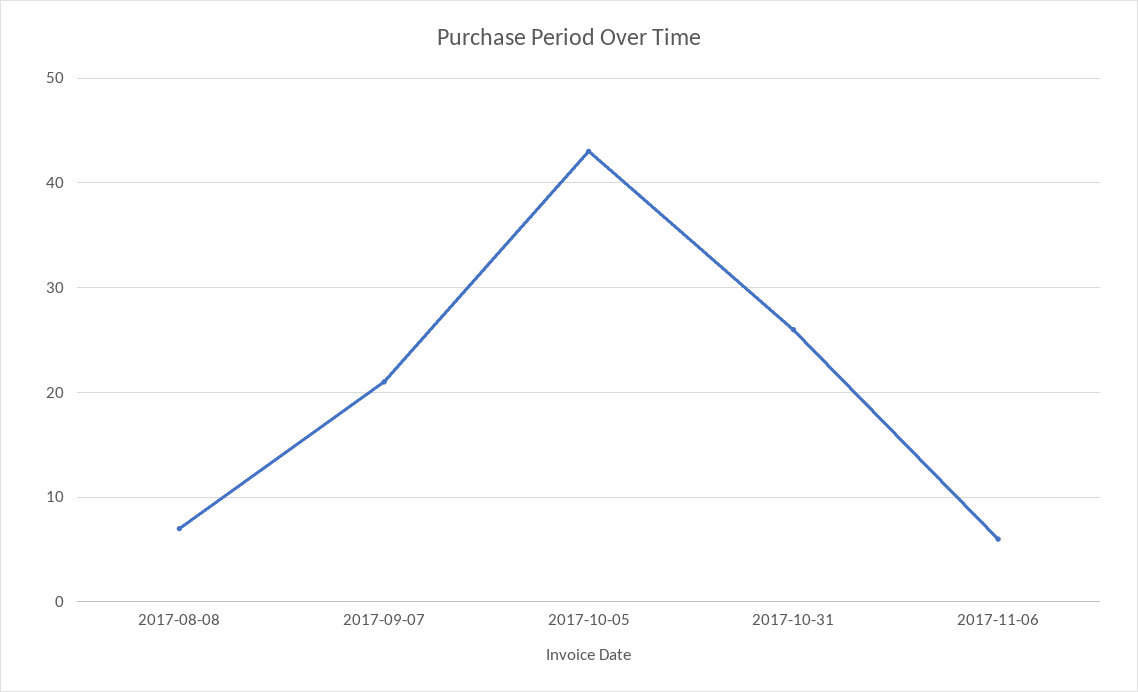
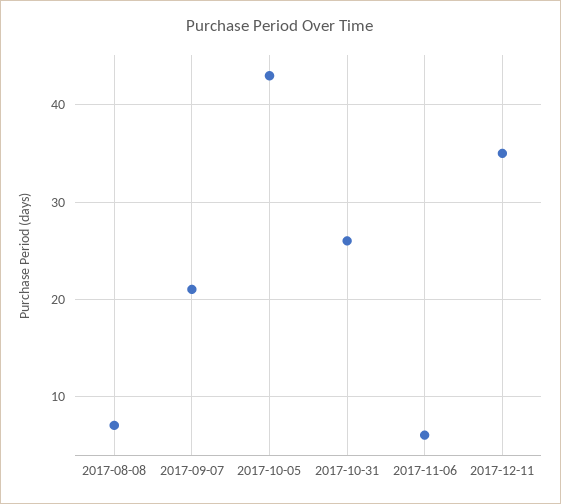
2017-12-11: none -> 35

